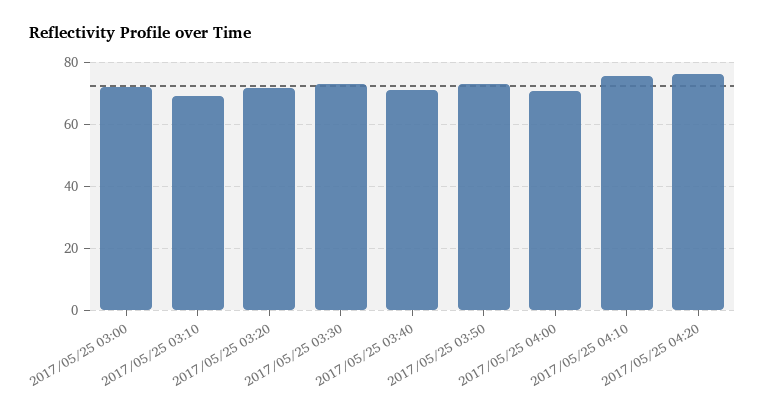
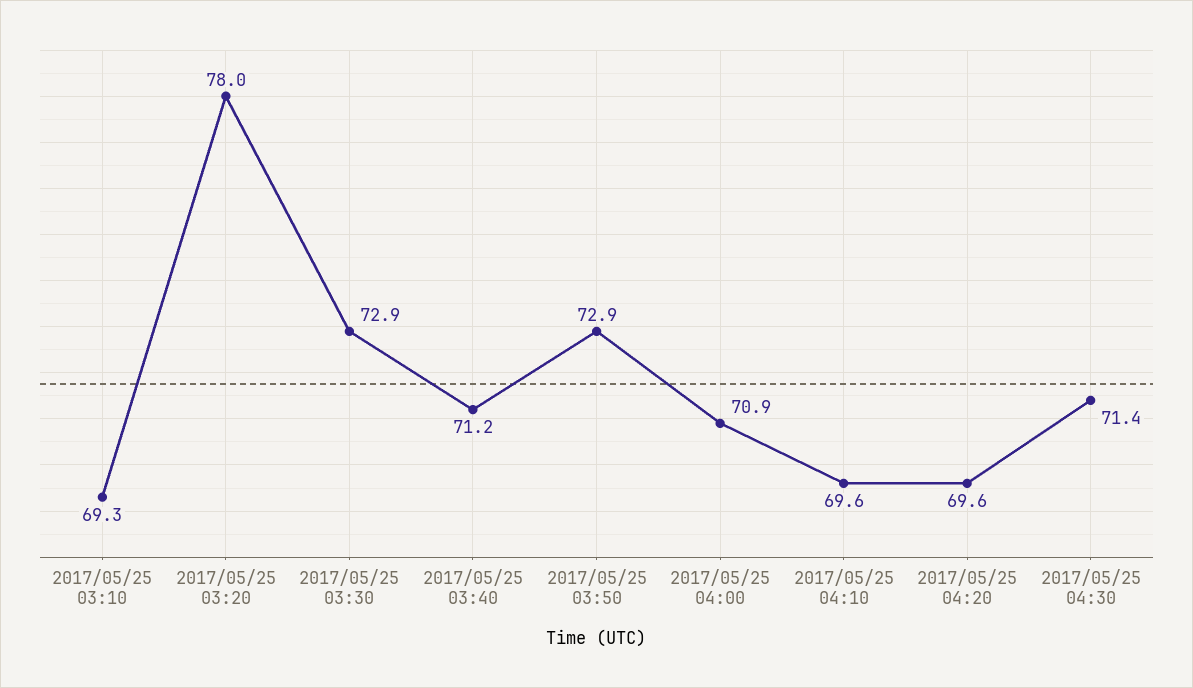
2017/05/25 03:00: 72 -> none
2017/05/25 03:20: 72 -> 78
2017/05/25 04:10: 76 -> 69.6
2017/05/25 04:20: 76 -> 69.6
2017/05/25 04:30: none -> 71.4

